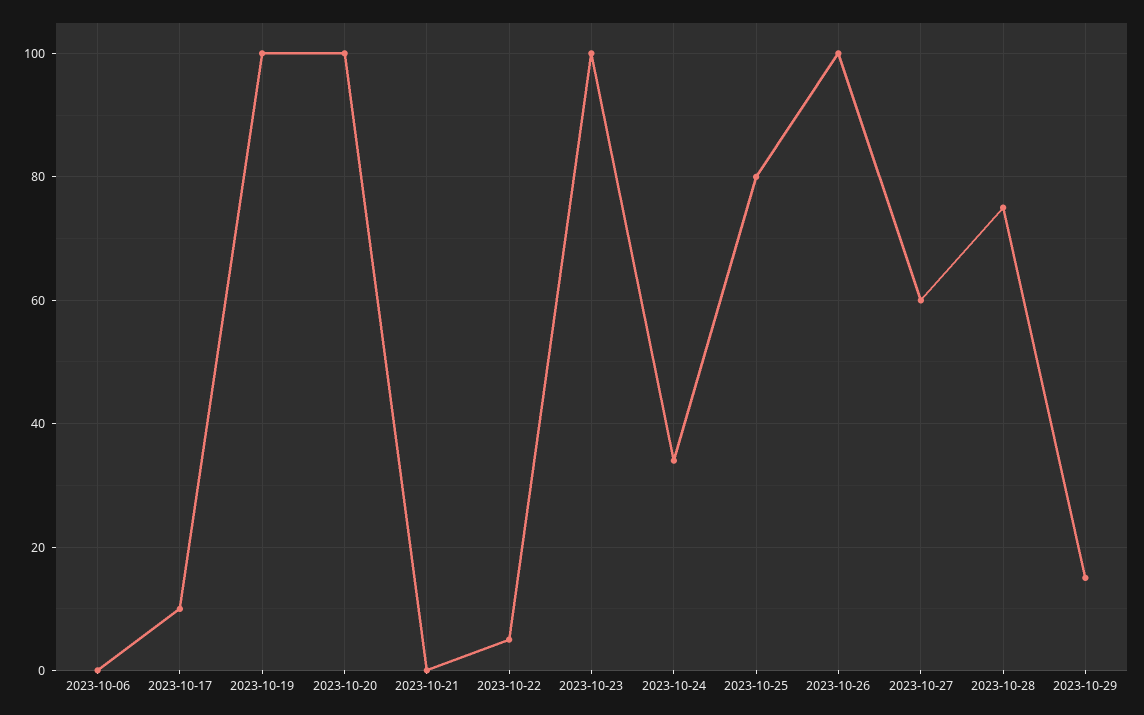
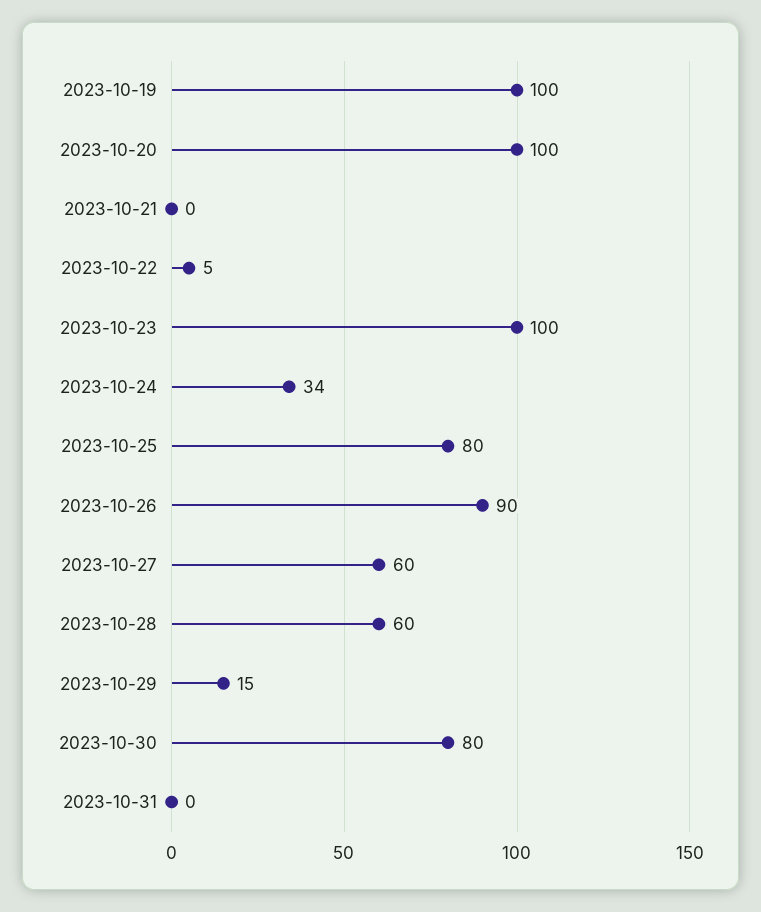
2023-10-06: 0 -> none
2023-10-17: 10 -> none
2023-10-26: 100 -> 90
2023-10-28: 75 -> 60
2023-10-30: none -> 80
2023-10-31: none -> 0

